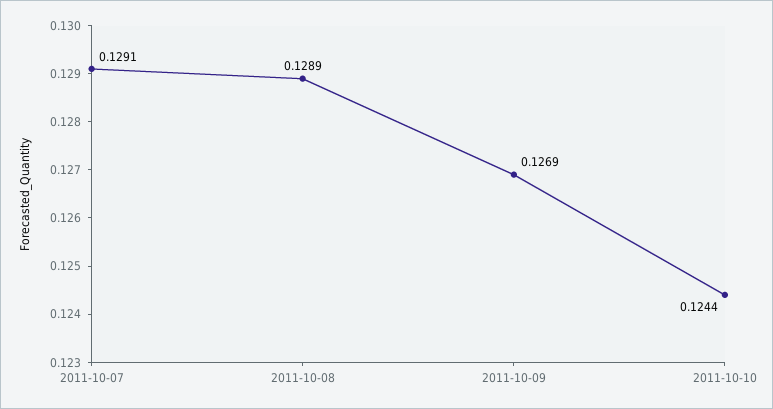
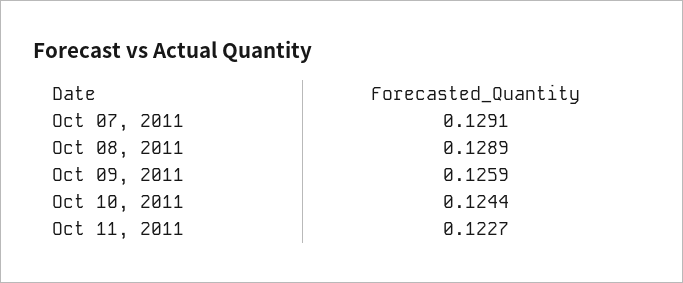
2011-10-09: 0.1269 -> 0.1259
Oct 11, 2011: none -> 0.1227

